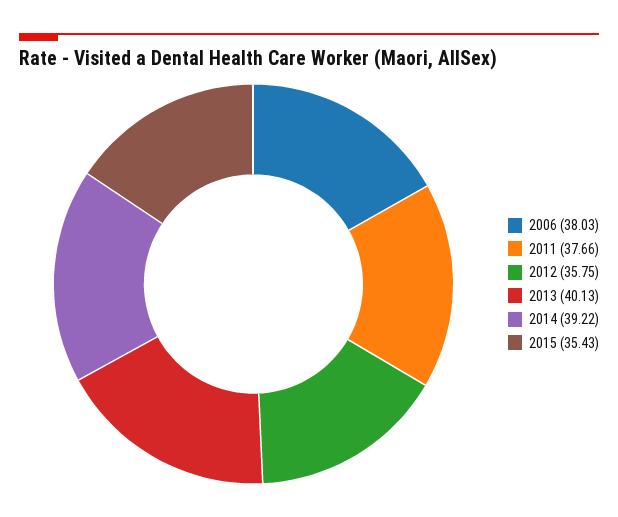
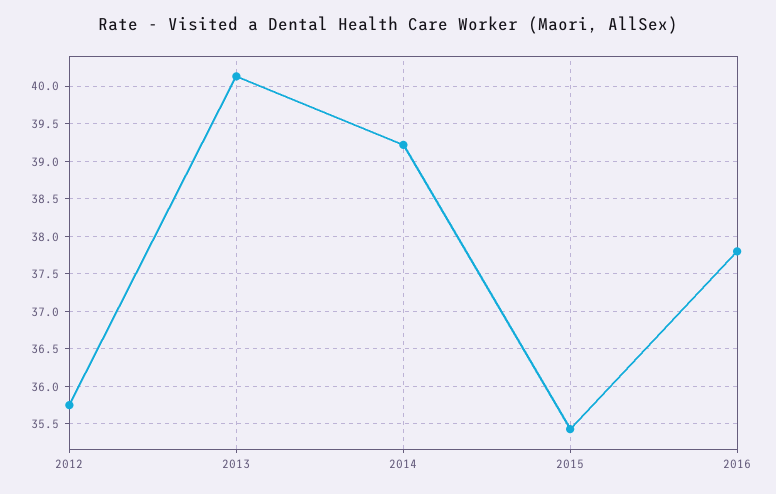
2006: 38.03 -> none
2011: 37.66 -> none
2016: none -> 37.8

